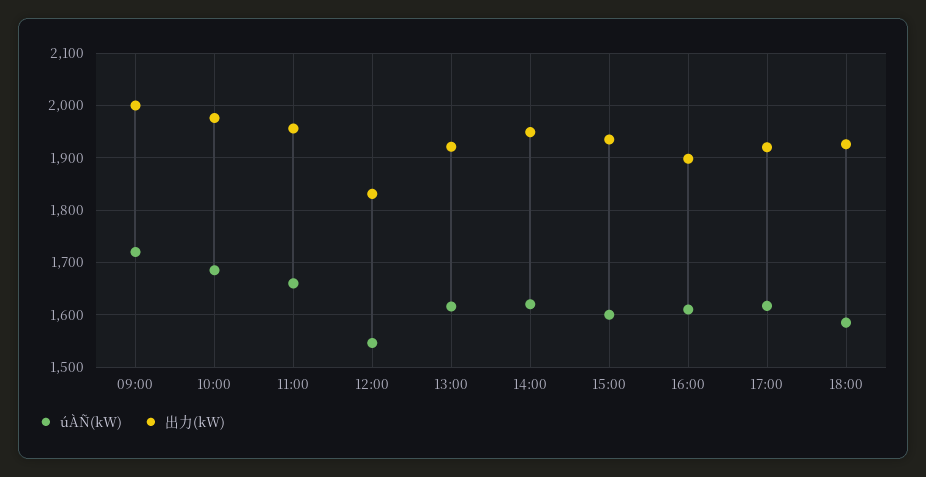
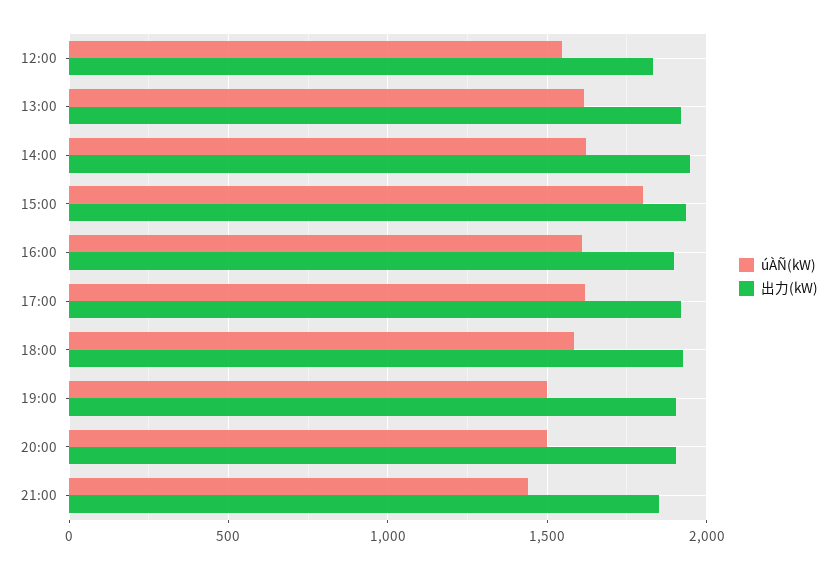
úÀÑ(kW), 09:00: 1720 -> none
出力(kW), 09:00: 2000 -> none
úÀÑ(kW), 10:00: 1680 -> none
出力(kW), 10:00: 1980 -> none
úÀÑ(kW), 11:00: 1660 -> none
出力(kW), 11:00: 1960 -> none
úÀÑ(kW), 15:00: 1600 -> 1800
úÀÑ(kW), 19:00: none -> 1500
出力(kW), 19:00: none -> 1900
úÀÑ(kW), 20:00: none -> 1500
出力(kW), 20:00: none -> 1900
úÀÑ(kW), 21:00: none -> 1450
出力(kW), 21:00: none -> 1850

